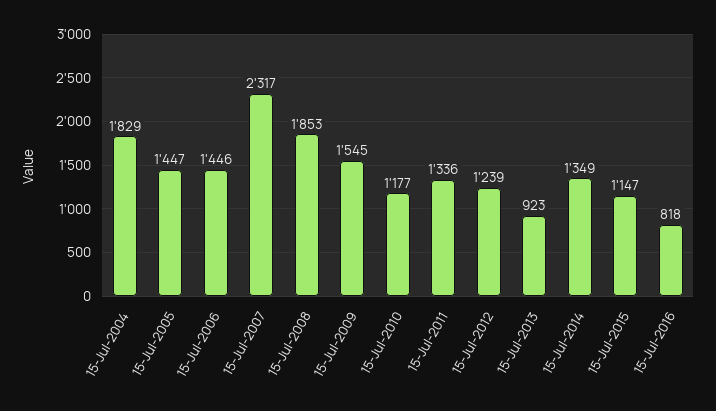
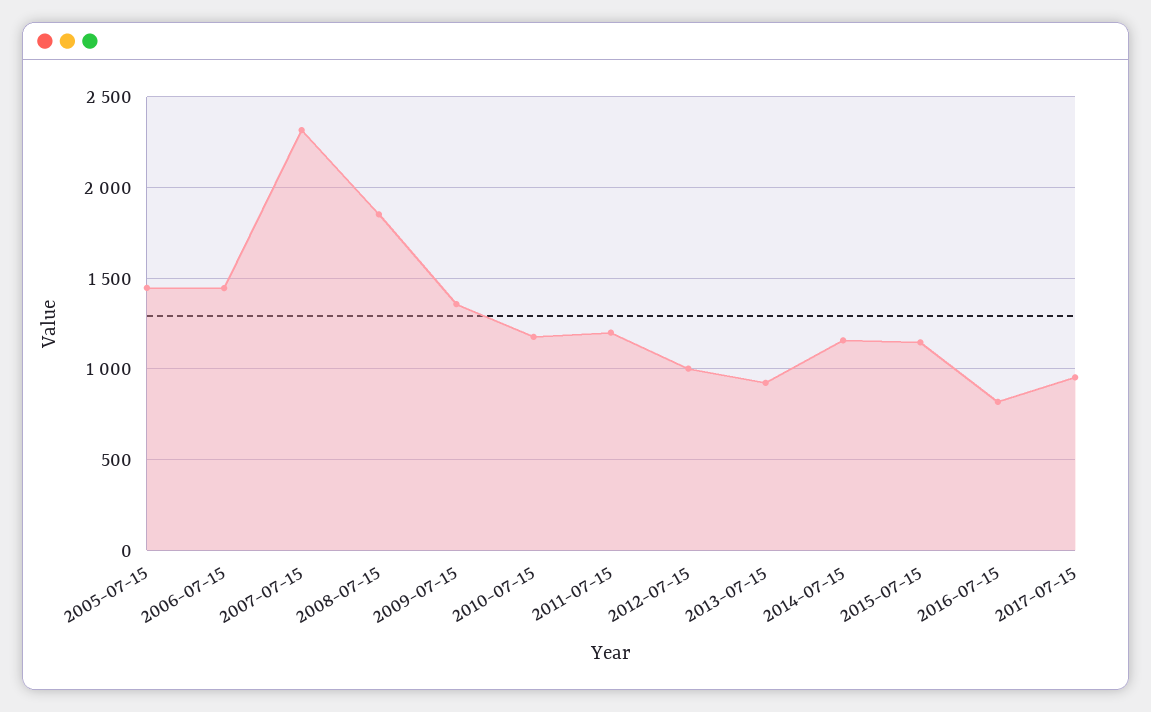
15-Jul-2004: 1829 -> none
15-Jul-2009: 1545 -> 1350
15-Jul-2011: 1336 -> 1200
15-Jul-2012: 1239 -> 1000
15-Jul-2014: 1349 -> 1150
2017-07-15: none -> 950

